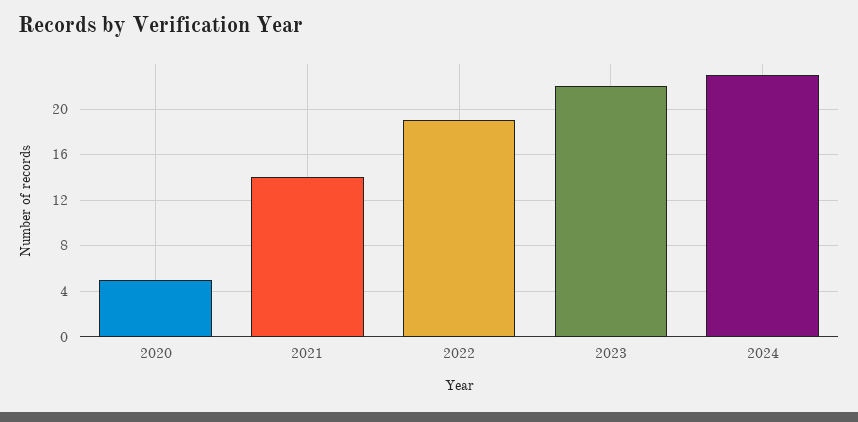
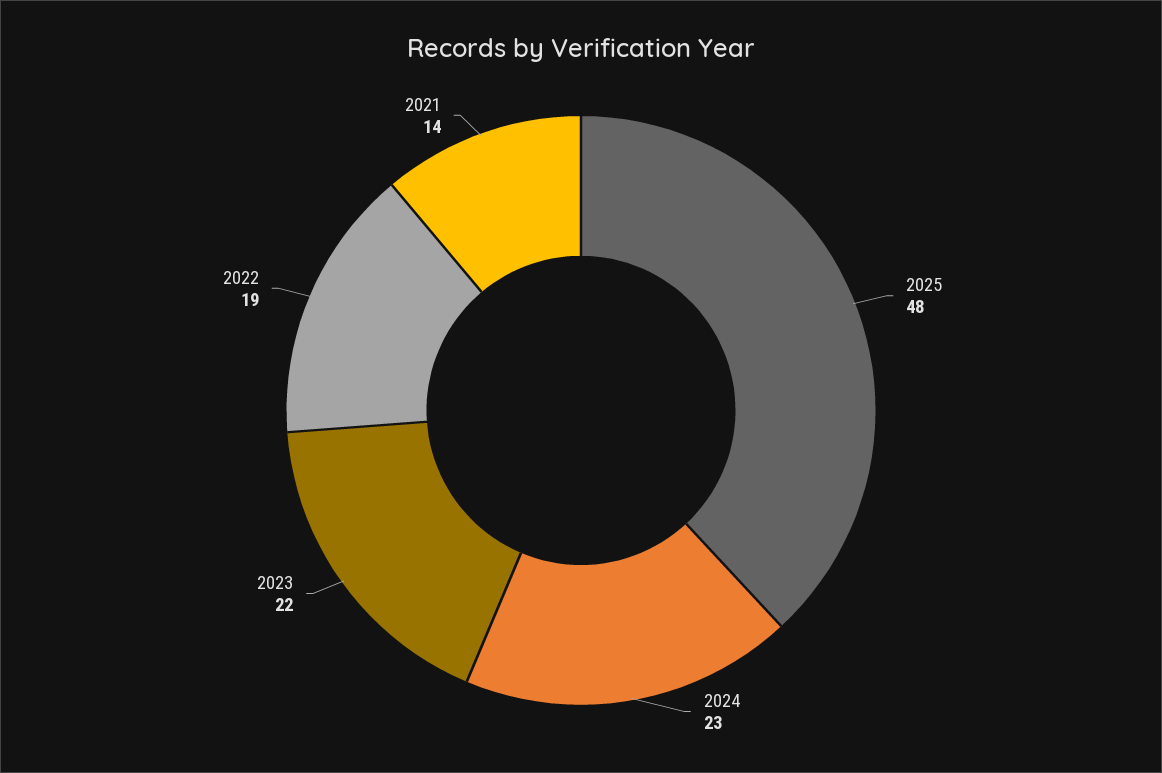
2020: 5 -> none
2025: none -> 48

